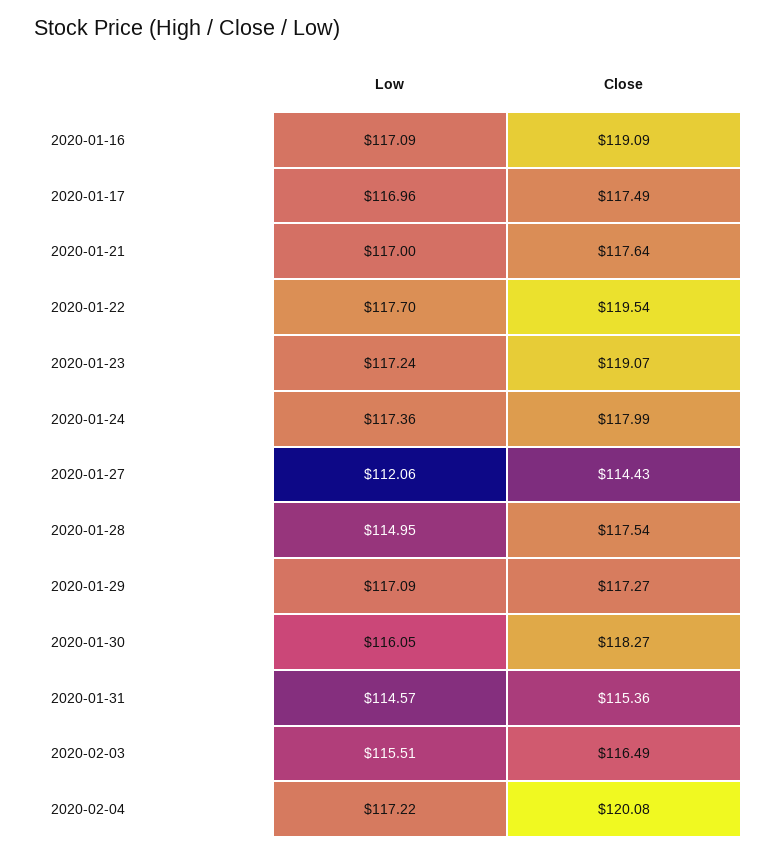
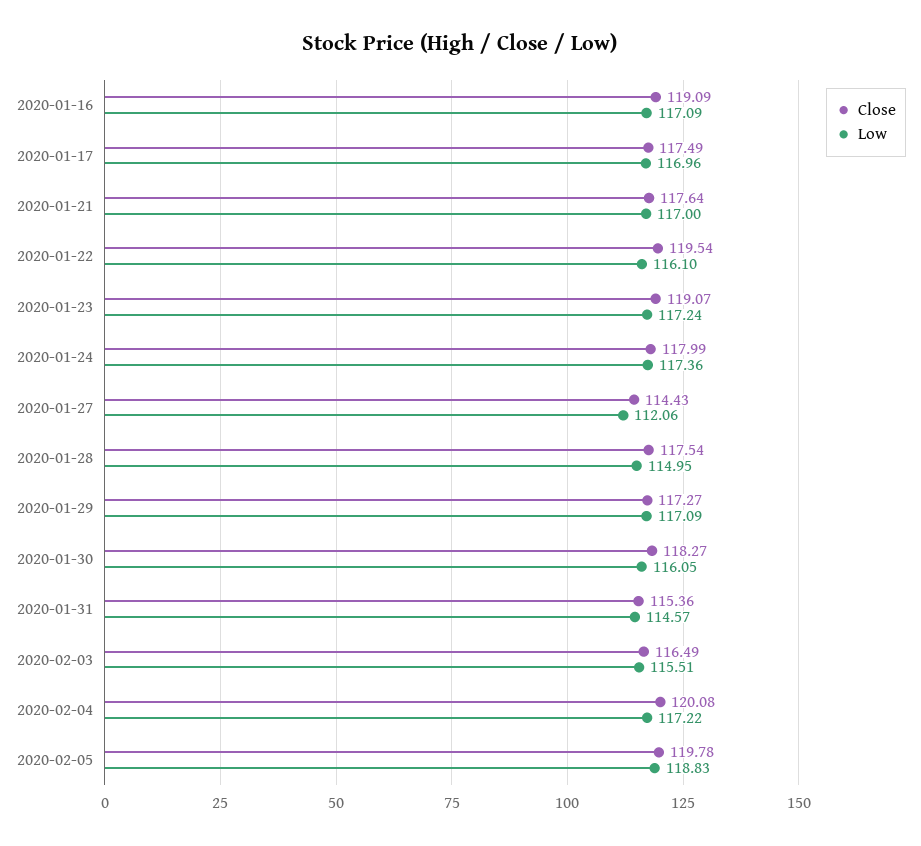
Low, 2020-01-22: 117.7 -> 116.1
Close, 2020-02-05: none -> 119.78
Low, 2020-02-05: none -> 118.83

